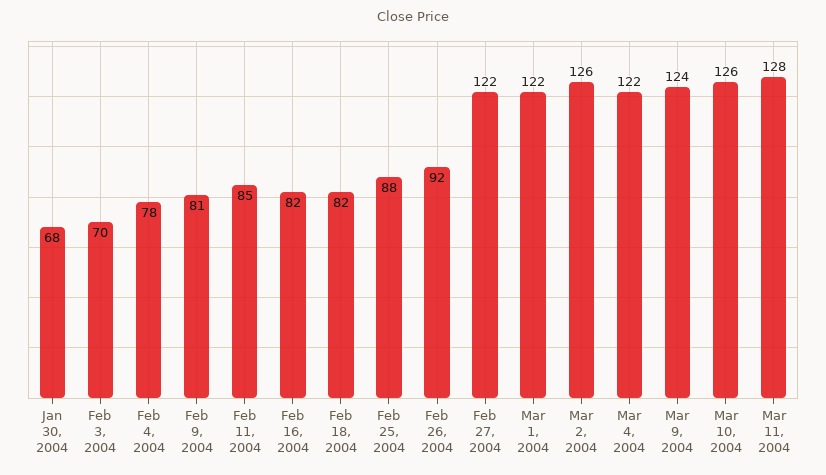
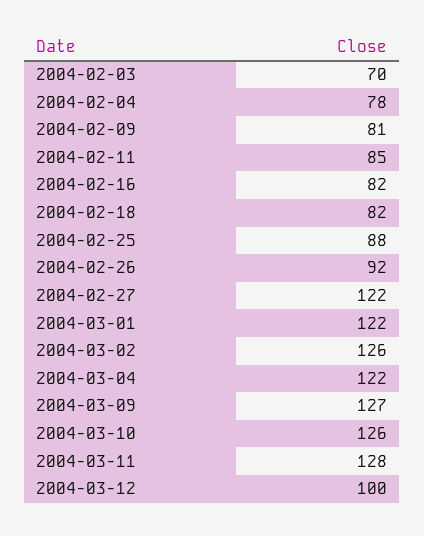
Jan 30, 2004: 68 -> none
Mar 9, 2004: 124 -> 127
2004-03-12: none -> 100

